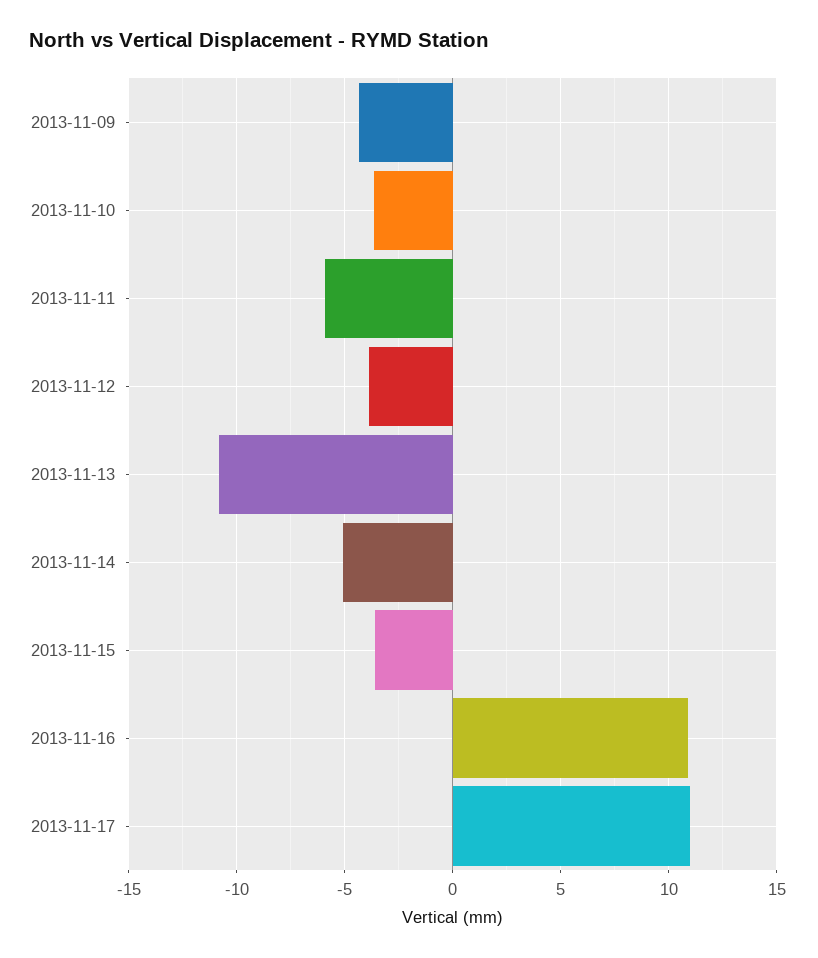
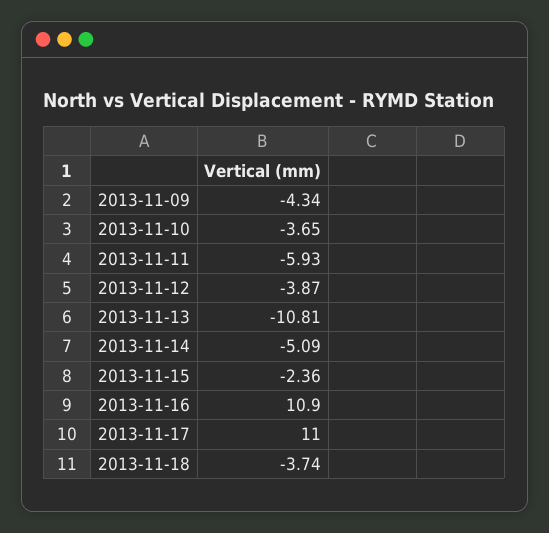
2013-11-15: -3.5 -> -2.36
2013-11-18: none -> -3.74

